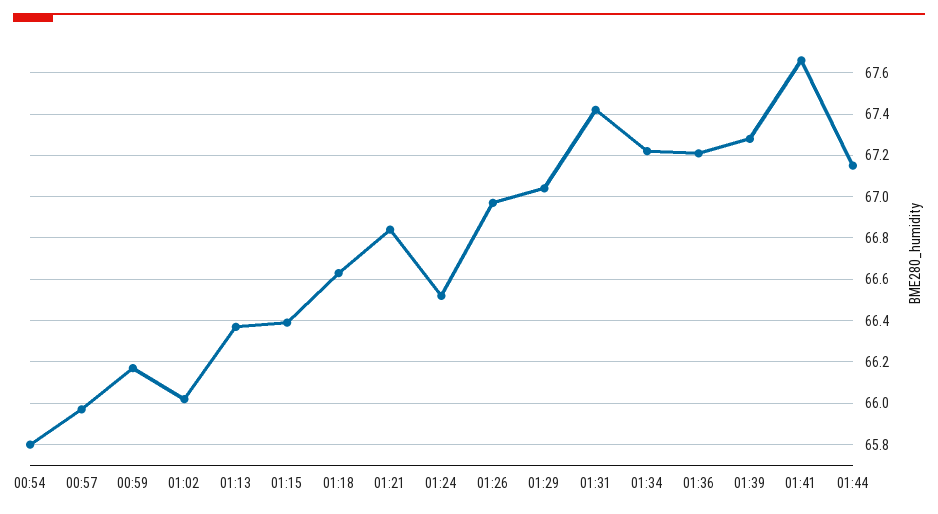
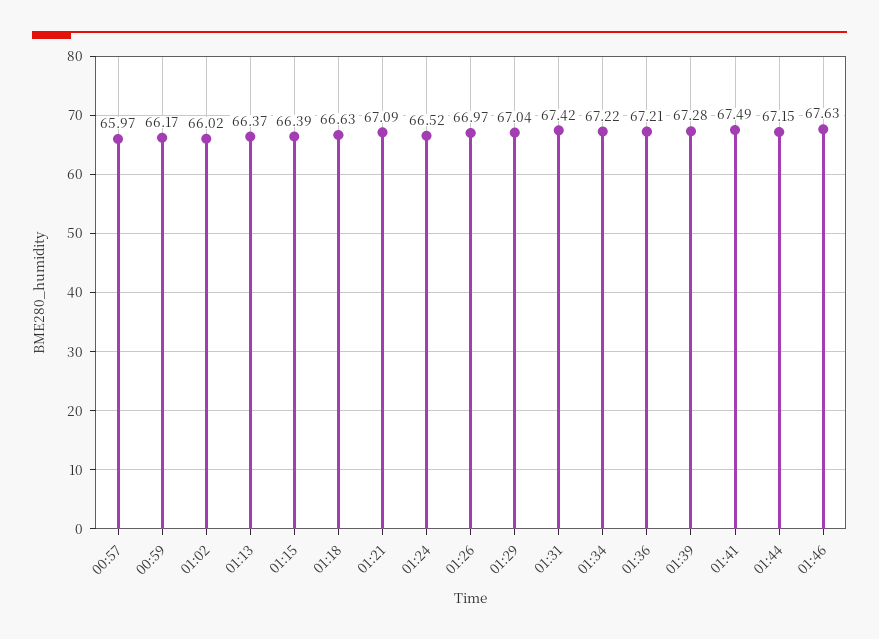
00:54: 65.8 -> none
01:21: 66.85 -> 67.09
01:41: 67.65 -> 67.49
01:46: none -> 67.63

